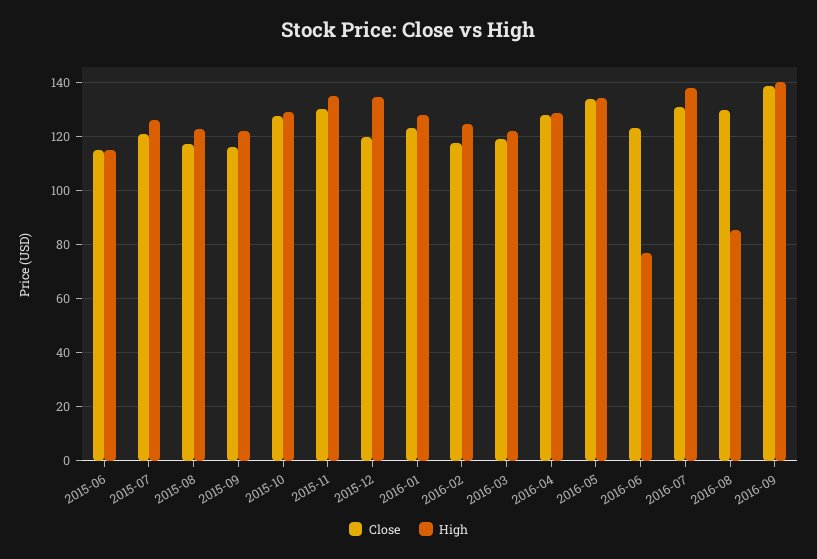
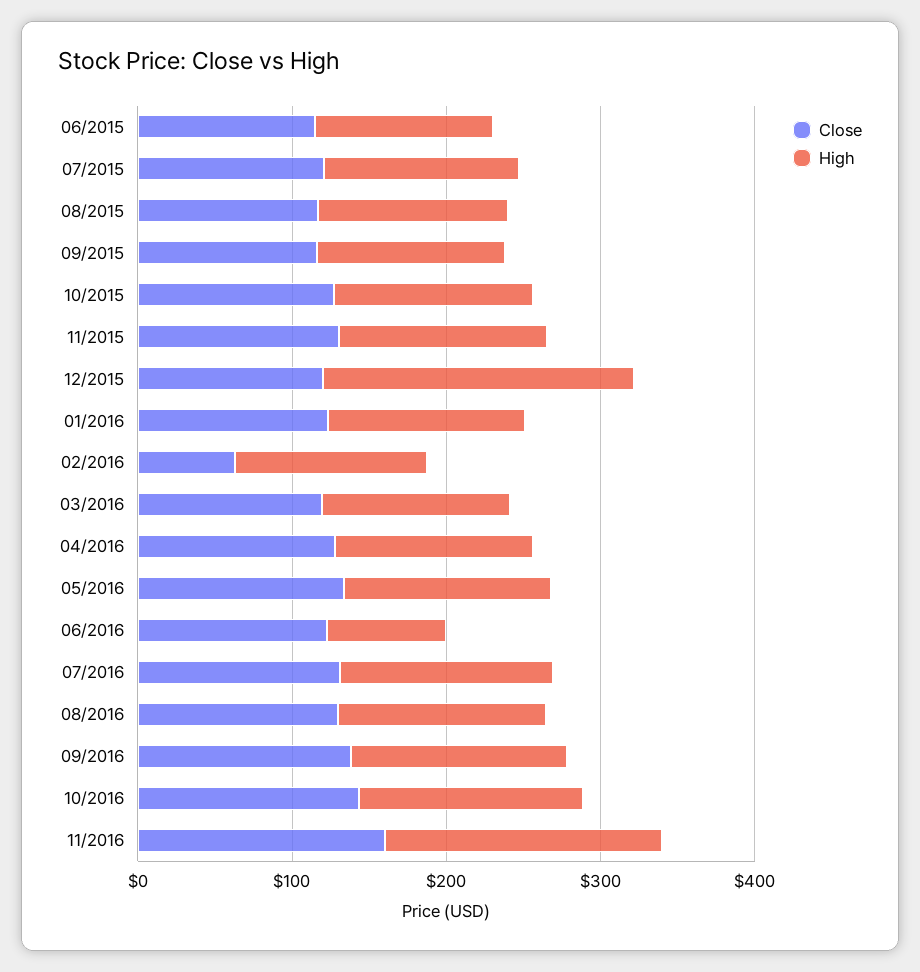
High, 2015-12: 135 -> 200
Close, 2016-02: 117.5 -> 60
High, 2016-08: 85 -> 140
Close, 10/2016: none -> 140
High, 10/2016: none -> 140
Close, 11/2016: none -> 160
High, 11/2016: none -> 180

